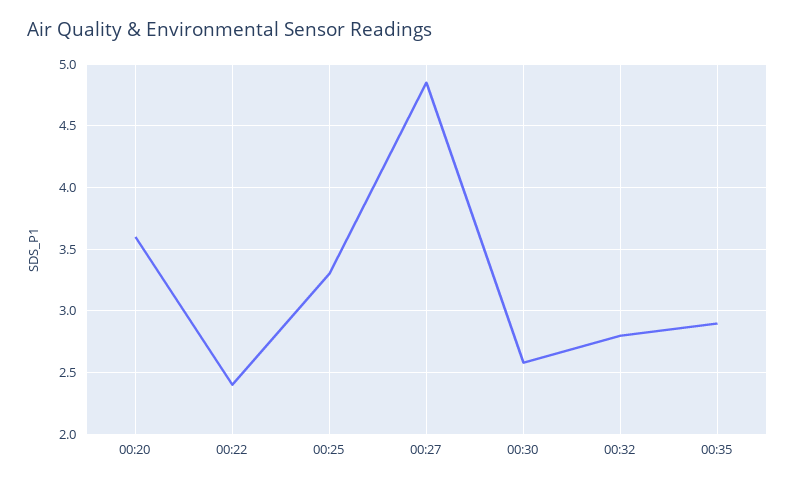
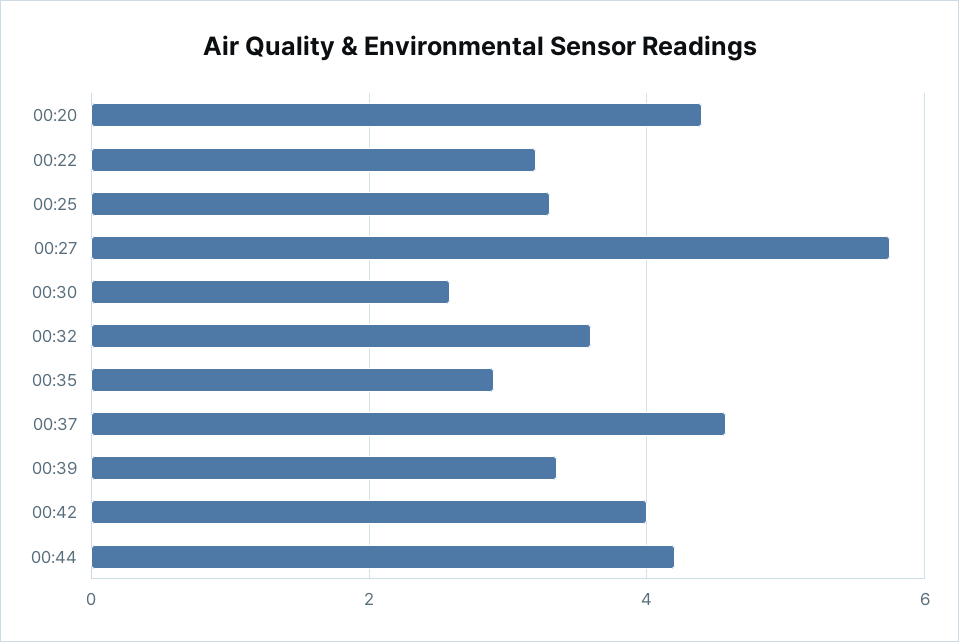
00:20: 3.6 -> 4.4
00:22: 2.4 -> 3.2
00:27: 4.85 -> 5.8
00:32: 2.8 -> 3.6
00:37: none -> 4.6
00:39: none -> 3.4
00:42: none -> 4
00:44: none -> 4.2

